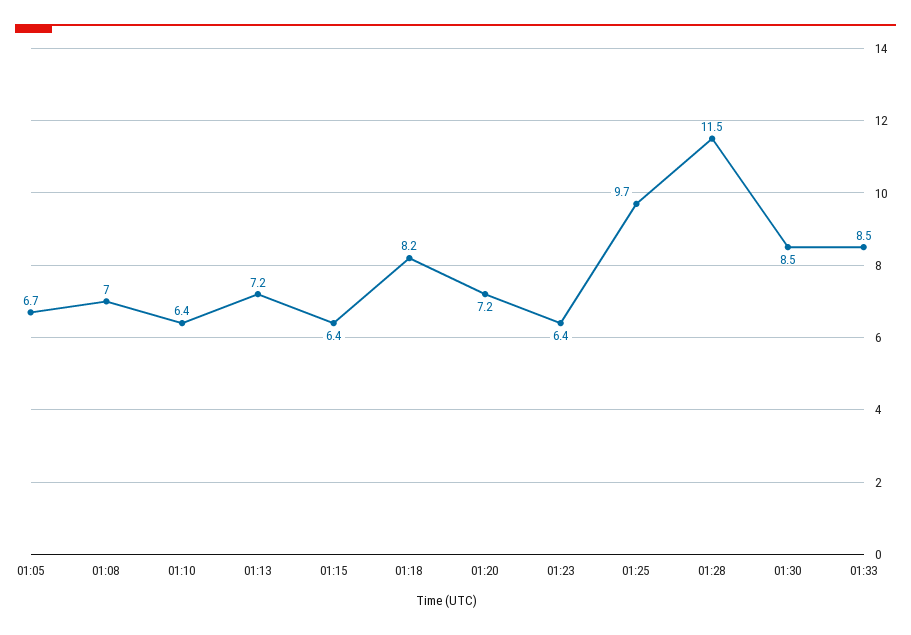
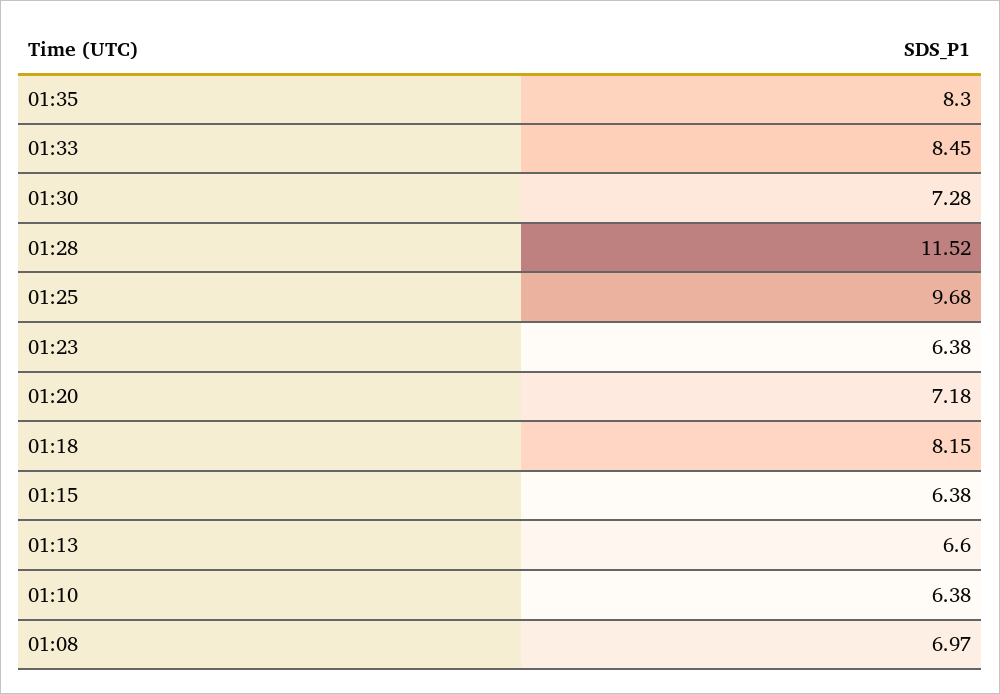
01:05: 6.7 -> none
01:13: 7.2 -> 6.6
01:30: 8.5 -> 7.28
01:35: none -> 8.3

